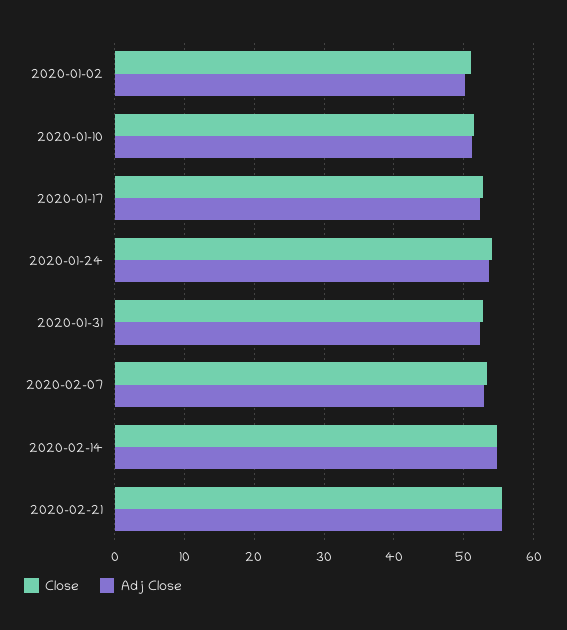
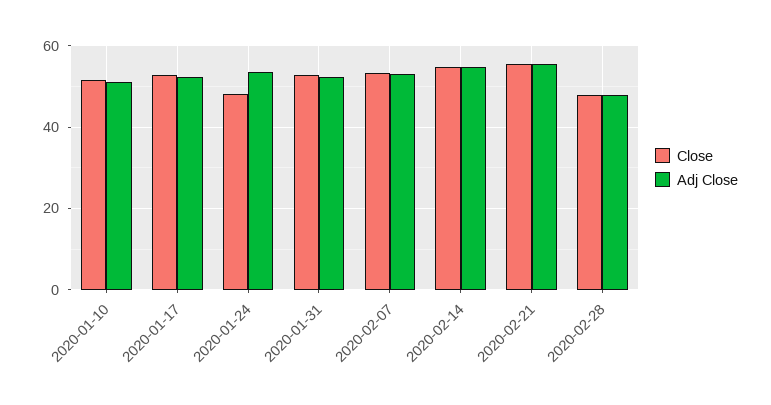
Close, 2020-01-02: 51 -> none
Adj Close, 2020-01-02: 50 -> none
Close, 2020-01-24: 54 -> 48
Close, 2020-02-28: none -> 48
Adj Close, 2020-02-28: none -> 48

